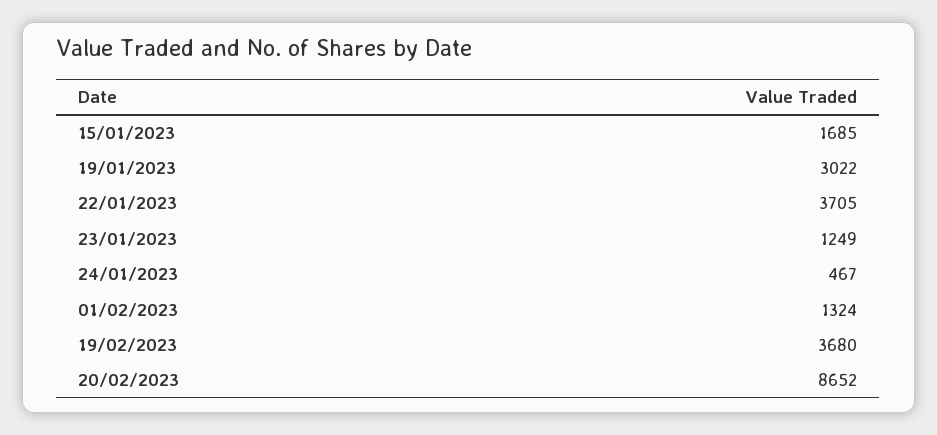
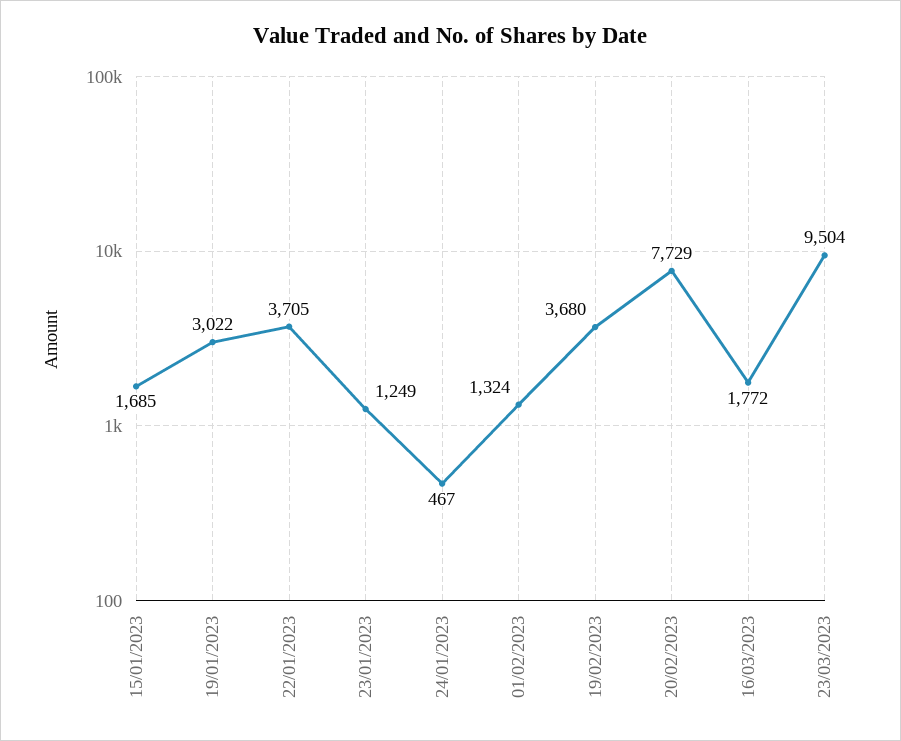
20/02/2023: 8652 -> 7729
16/03/2023: none -> 1772
23/03/2023: none -> 9504

